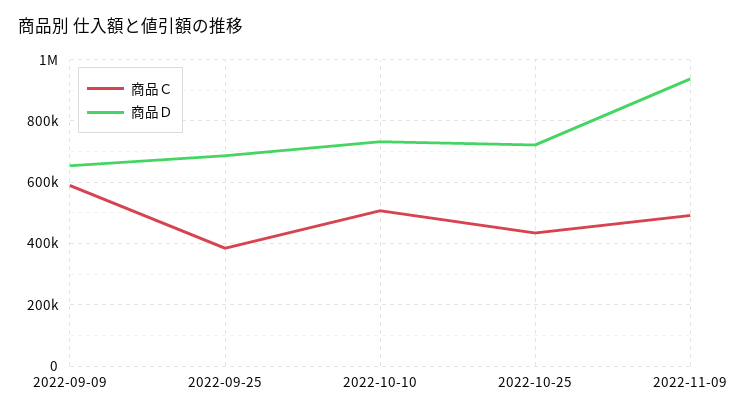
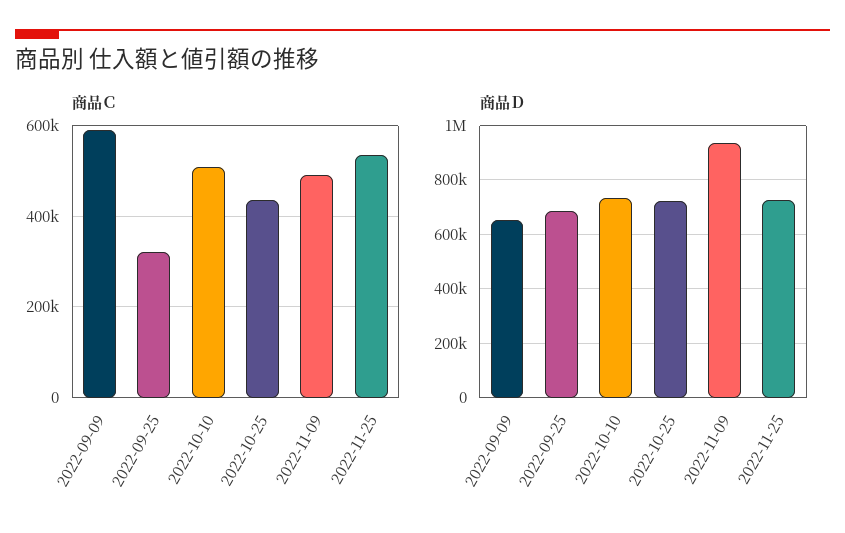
商品Ｃ, 2022-09-25: 380000 -> 320000
商品Ｃ, 2022-11-25: none -> 540000
商品Ｄ, 2022-11-25: none -> 725000

